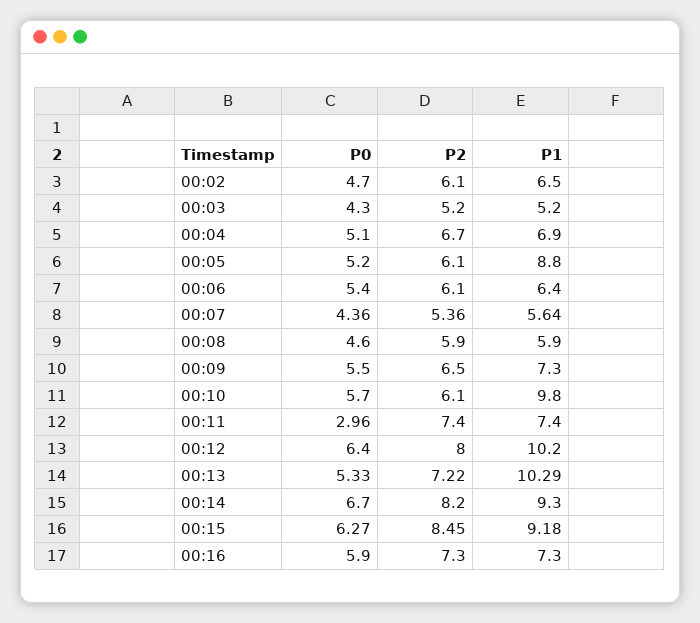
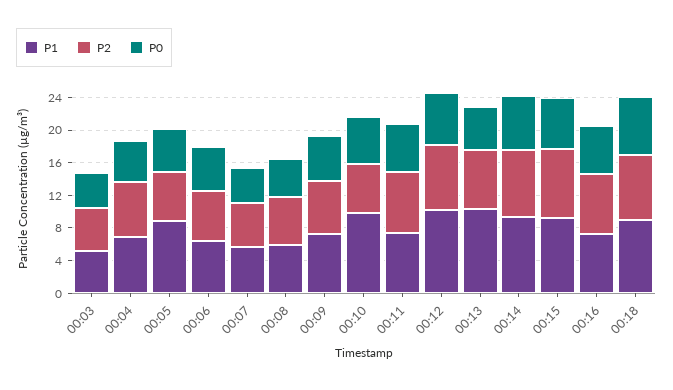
P0, 00:02: 4.7 -> none
P2, 00:02: 6.1 -> none
P1, 00:02: 6.5 -> none
P0, 00:11: 2.96 -> 6
P1, 00:18: none -> 9
P2, 00:18: none -> 8
P0, 00:18: none -> 7

